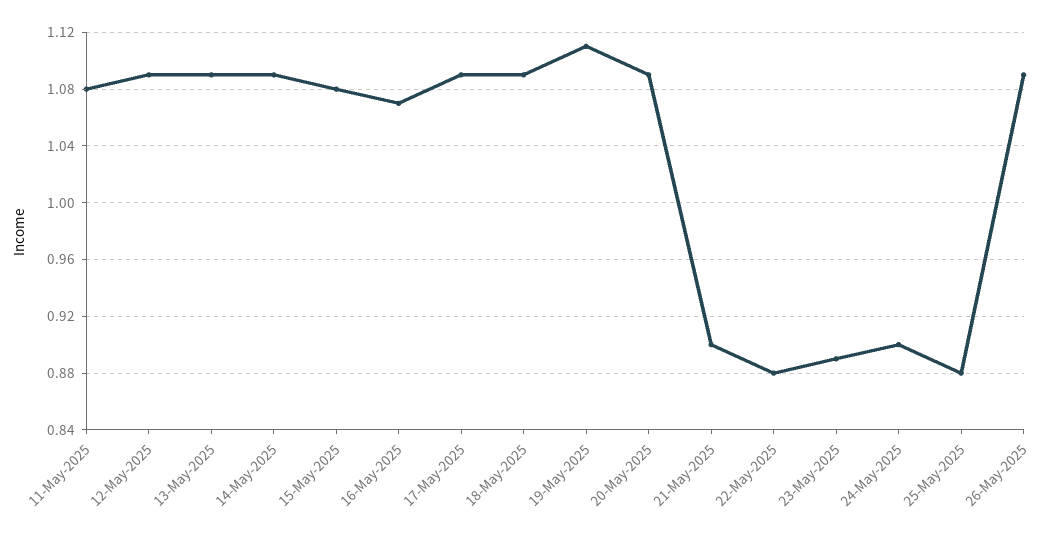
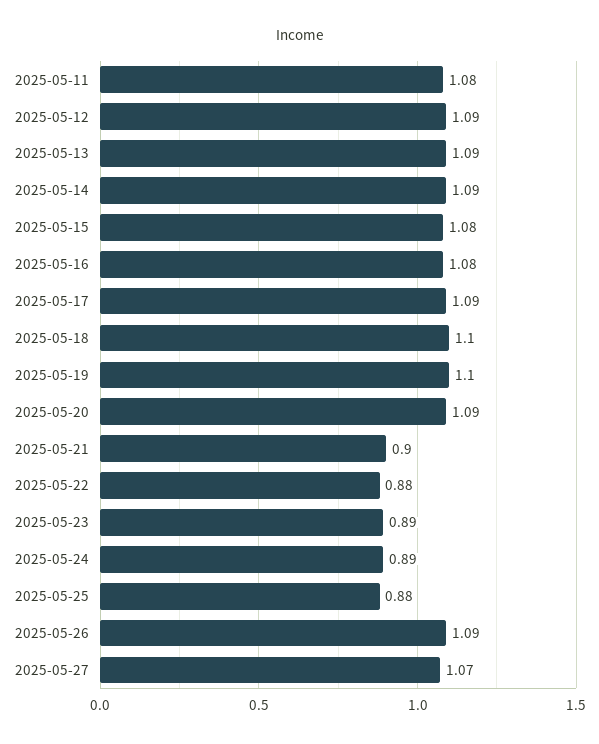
16-May-2025: 1.07 -> 1.08
18-May-2025: 1.09 -> 1.1
19-May-2025: 1.11 -> 1.1
24-May-2025: 0.9 -> 0.89
2025-05-27: none -> 1.07

